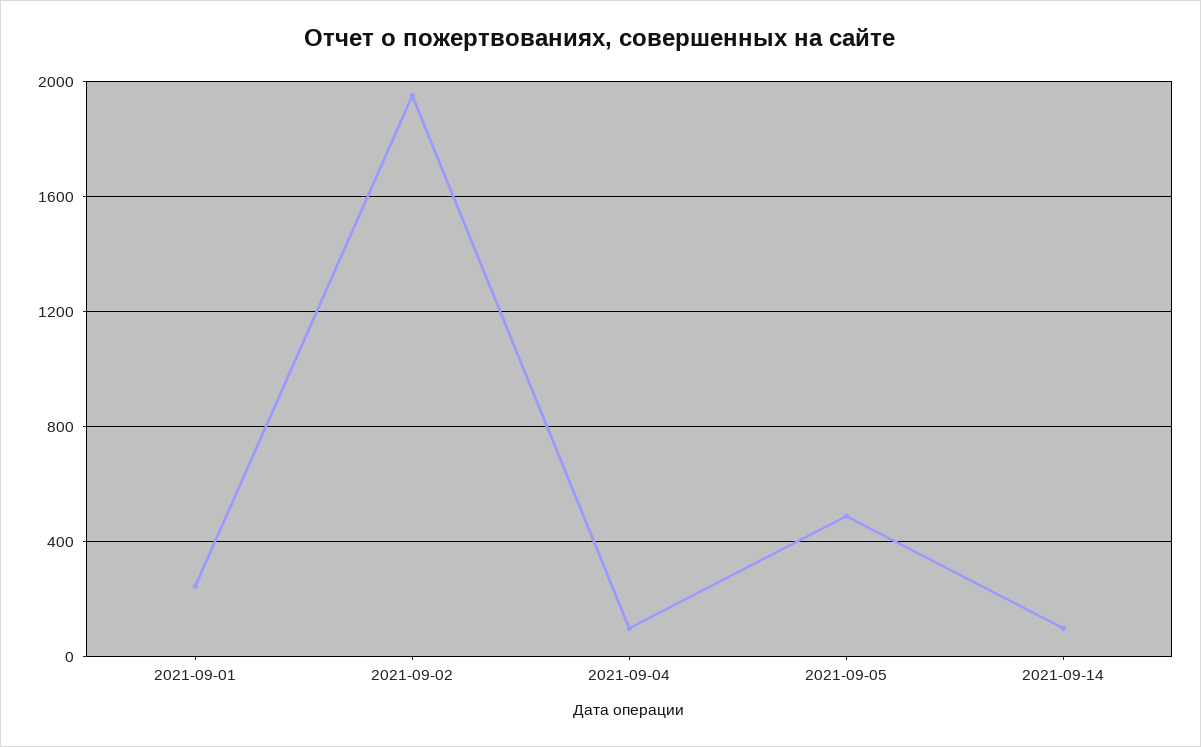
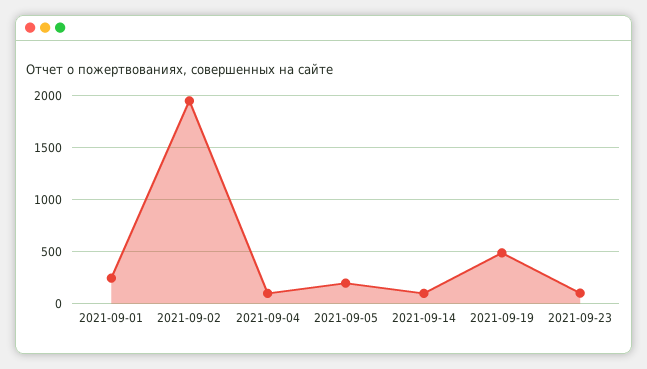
2021-09-05: 500 -> 200
2021-09-19: none -> 500
2021-09-23: none -> 100

